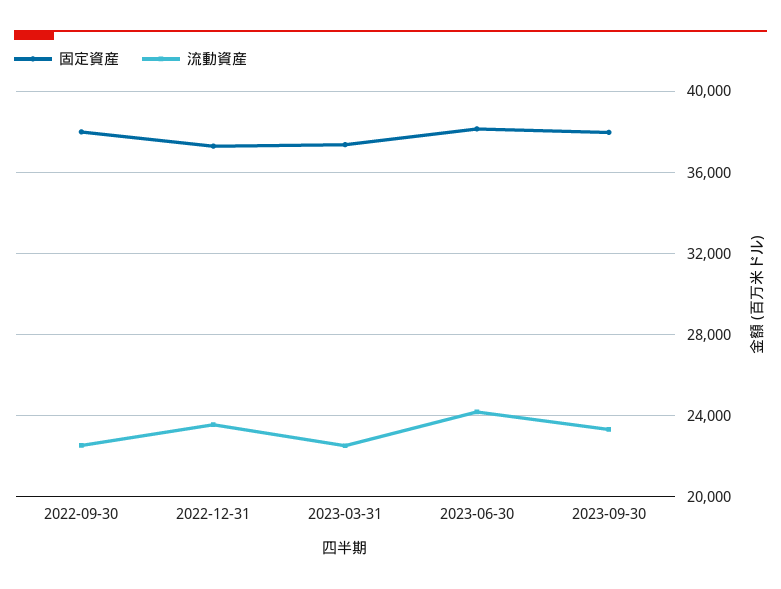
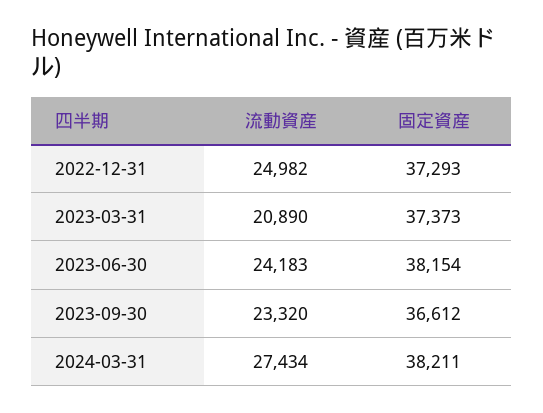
固定資産, 2022-09-30: 38000 -> none
流動資産, 2022-09-30: 22500 -> none
流動資産, 2022-12-31: 23500 -> 24982
流動資産, 2023-03-31: 22500 -> 20890
固定資産, 2023-09-30: 38000 -> 36612
流動資産, 2024-03-31: none -> 27434
固定資産, 2024-03-31: none -> 38211

